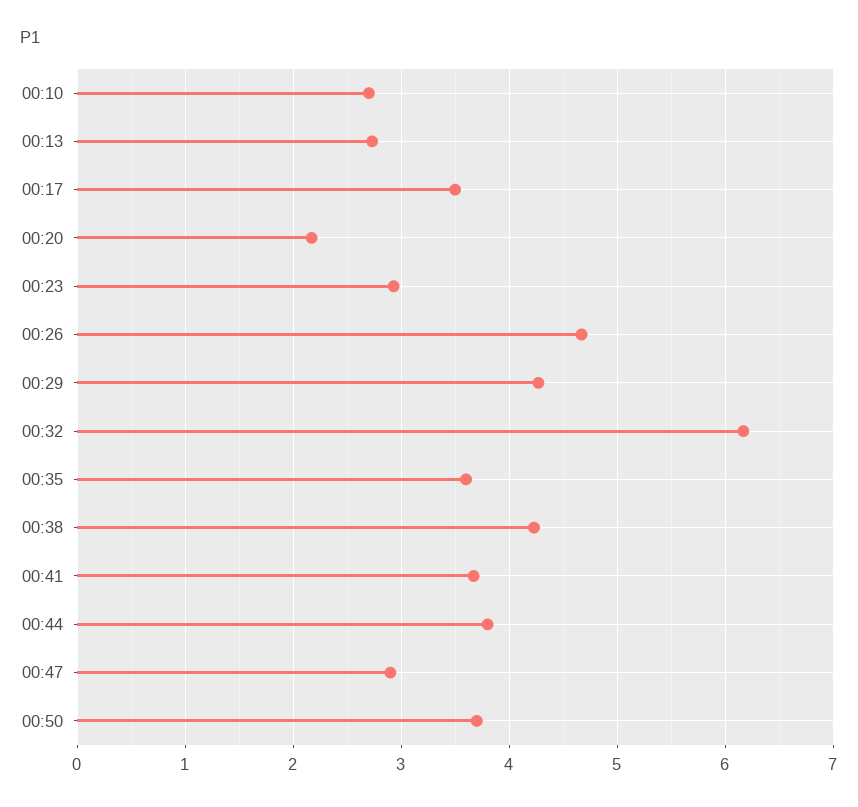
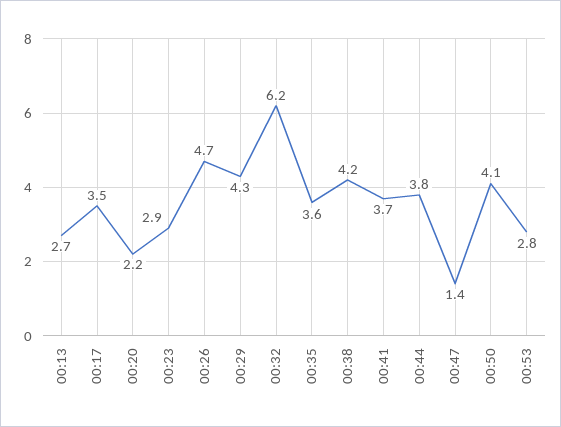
00:10: 2.7 -> none
00:47: 2.9 -> 1.4
00:50: 3.7 -> 4.1
00:53: none -> 2.8

